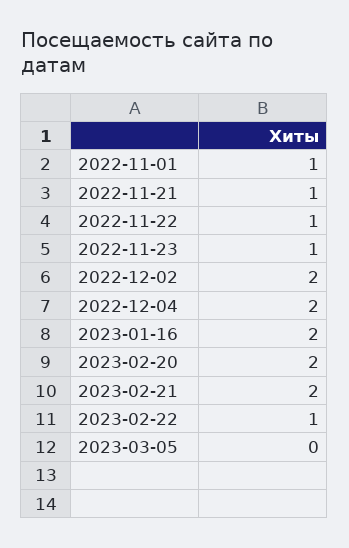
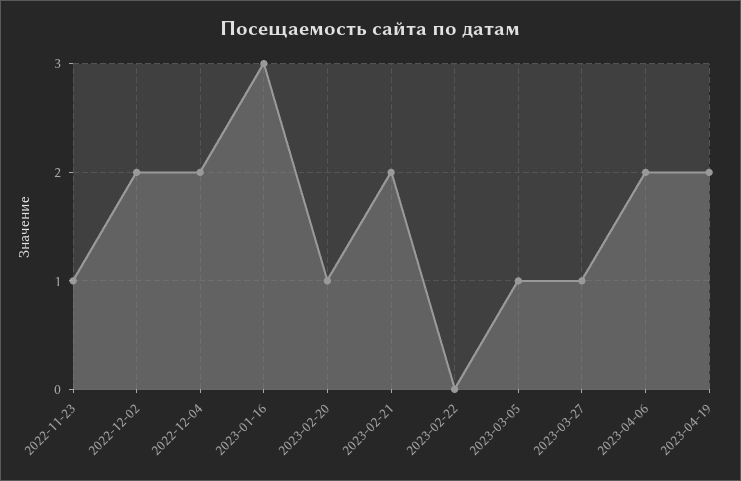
2022-11-01: 1 -> none
2022-11-21: 1 -> none
2022-11-22: 1 -> none
2023-01-16: 2 -> 3
2023-02-20: 2 -> 1
2023-02-22: 1 -> 0
2023-03-05: 0 -> 1
2023-03-27: none -> 1
2023-04-06: none -> 2
2023-04-19: none -> 2

